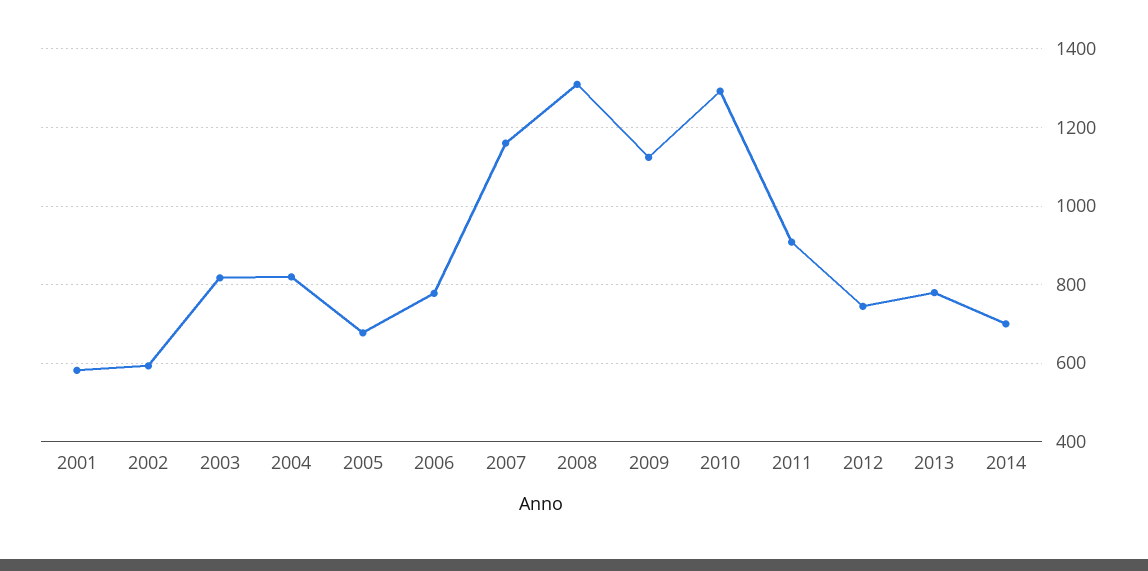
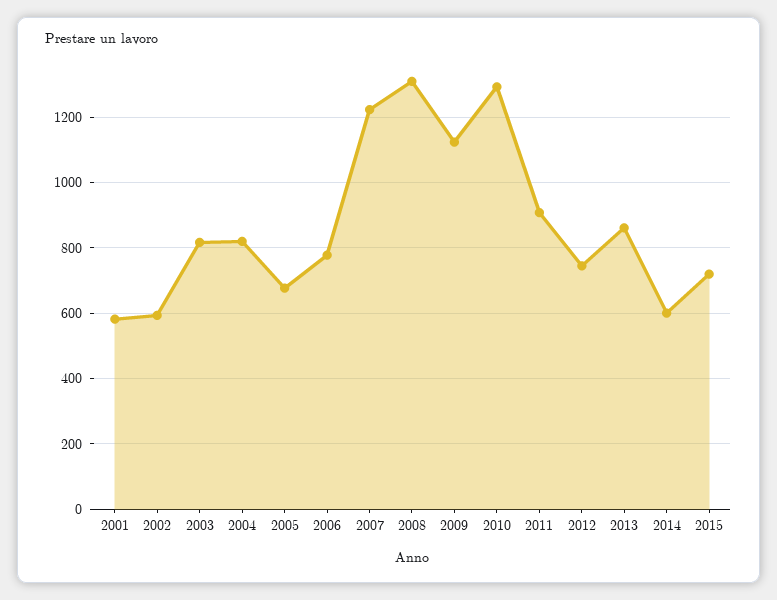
2007: 1160 -> 1220
2013: 780 -> 860
2014: 700 -> 600
2015: none -> 720

